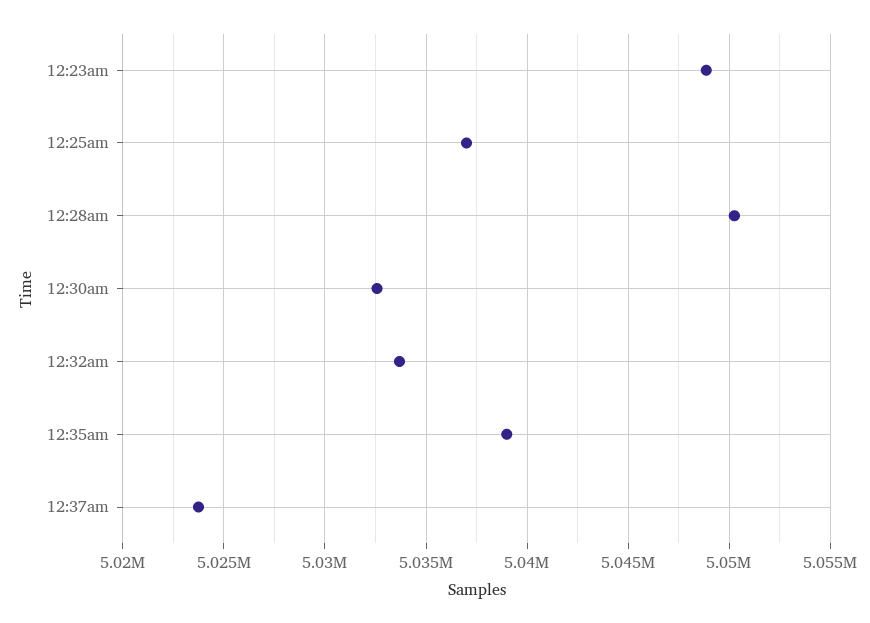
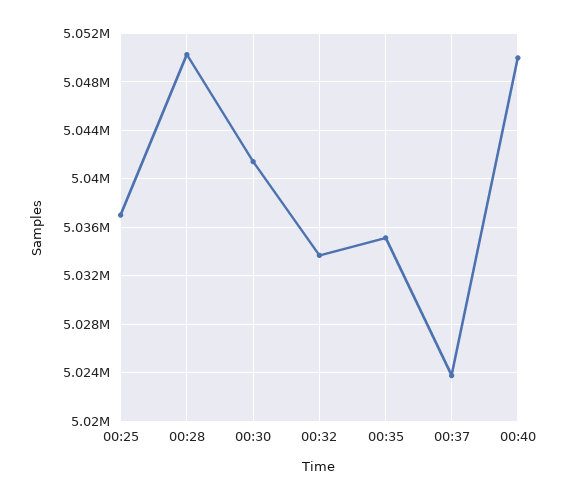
12:23am: 5049000 -> none
12:30am: 5032500 -> 5041500
12:35am: 5039000 -> 5035000
00:40: none -> 5050000

